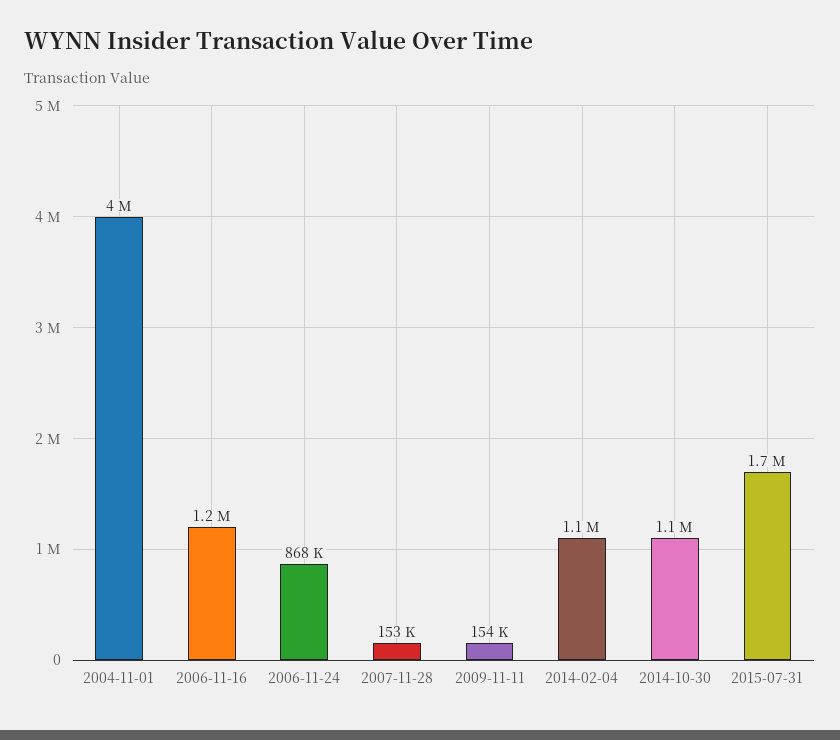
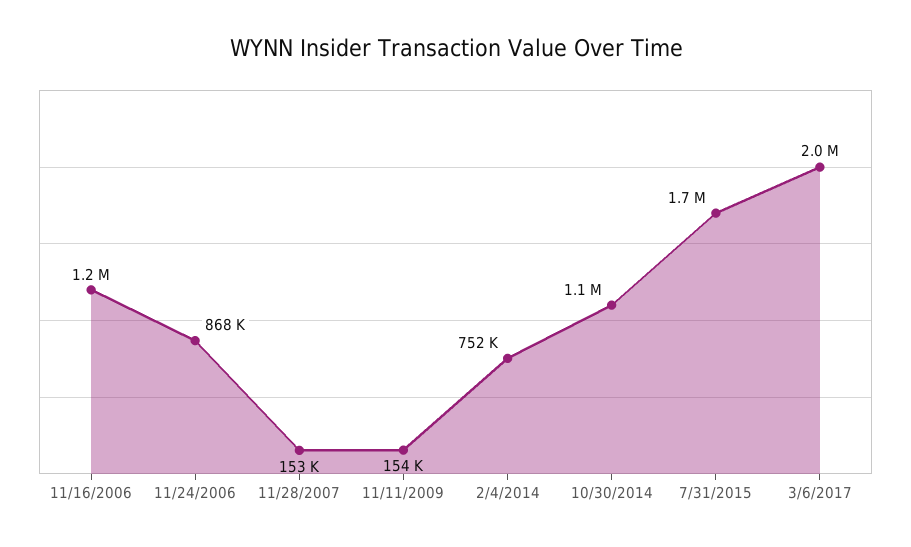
2004-11-01: 4000000 -> none
2014-02-04: 1100000 -> 752000
3/6/2017: none -> 2000000

